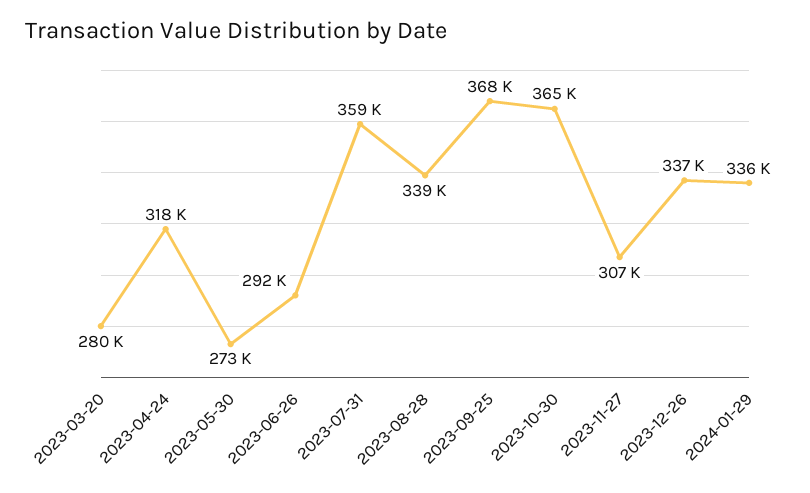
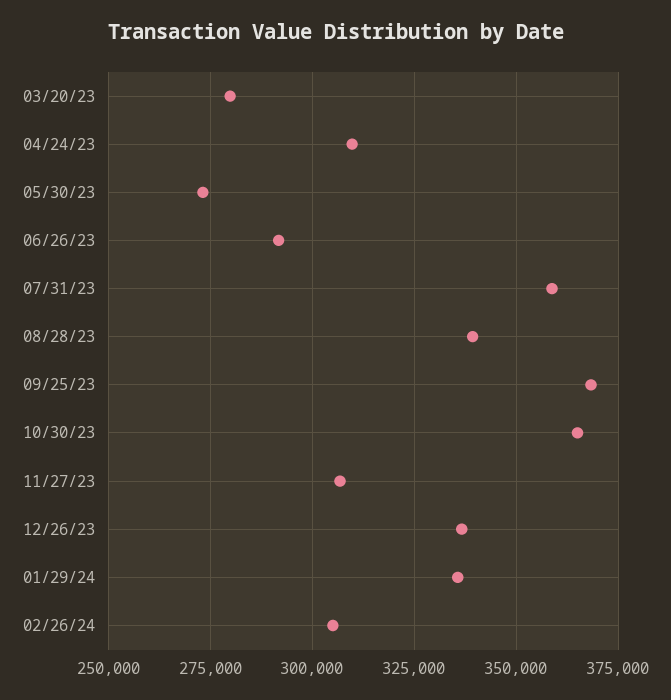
2023-04-24: 318000 -> 310000
02/26/24: none -> 305000

